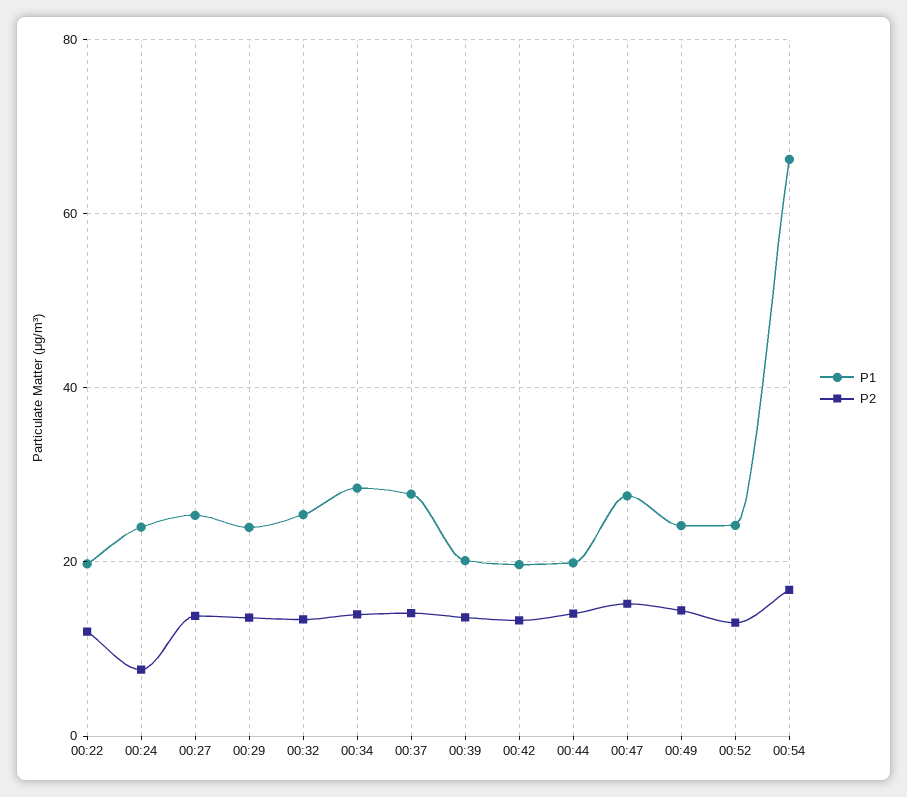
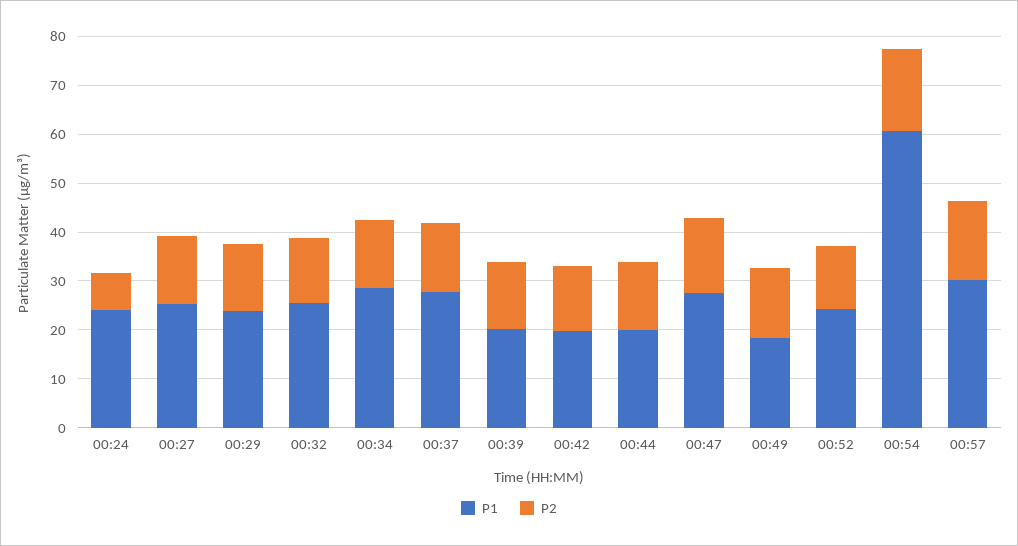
P1, 00:22: 20 -> none
P2, 00:22: 12 -> none
P1, 00:49: 24 -> 18
P1, 00:54: 66 -> 60
P1, 00:57: none -> 30
P2, 00:57: none -> 16

